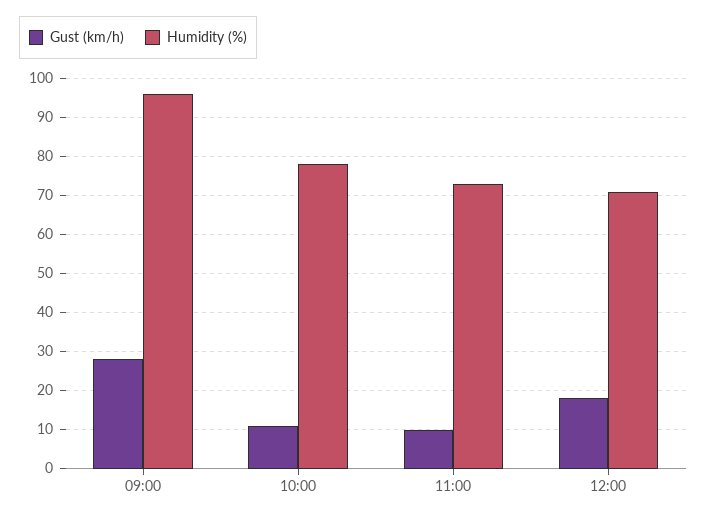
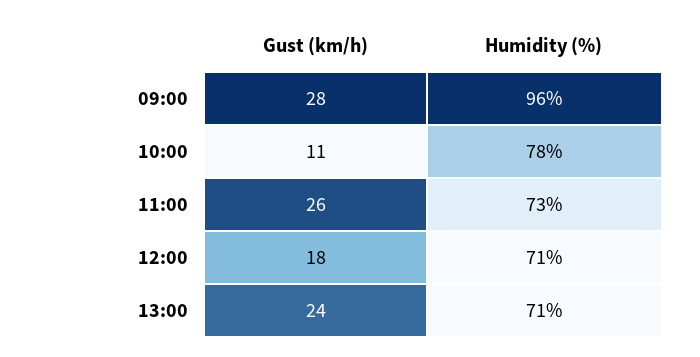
Gust (km/h), 11:00: 10 -> 26
Gust (km/h), 13:00: none -> 24
Humidity (%), 13:00: none -> 71

